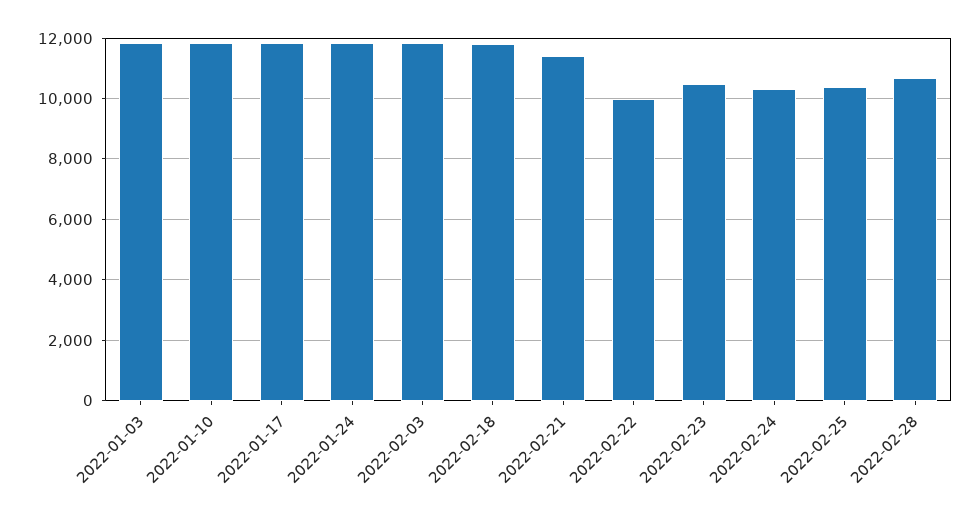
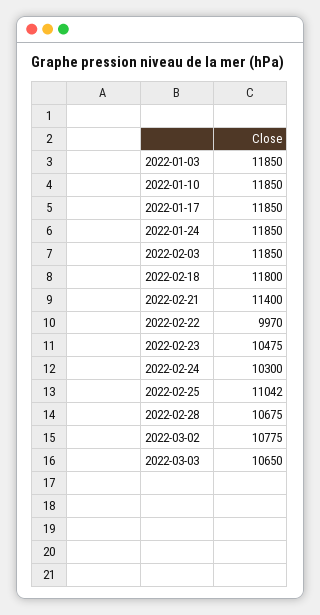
2022-02-25: 10400 -> 11042
2022-03-02: none -> 10775
2022-03-03: none -> 10650

